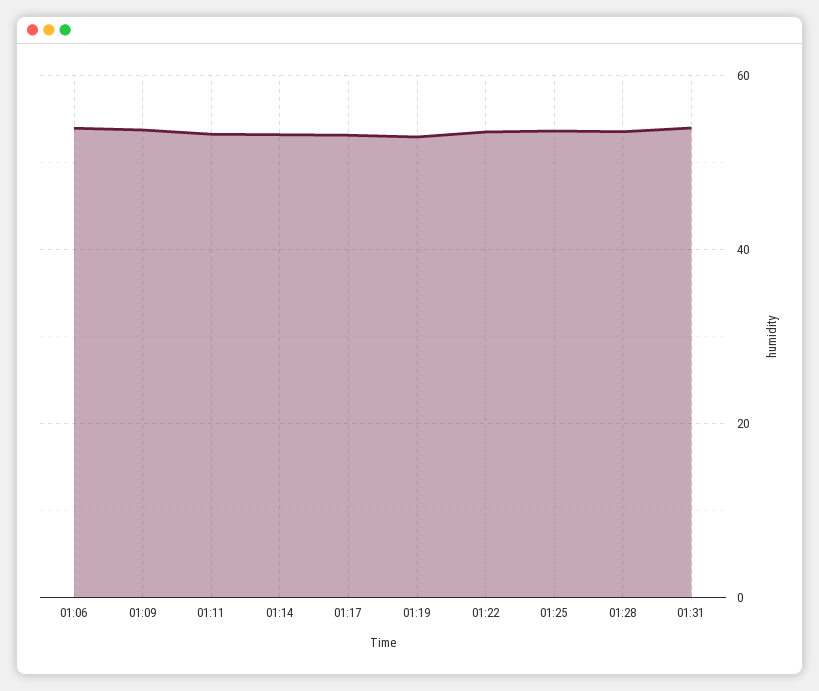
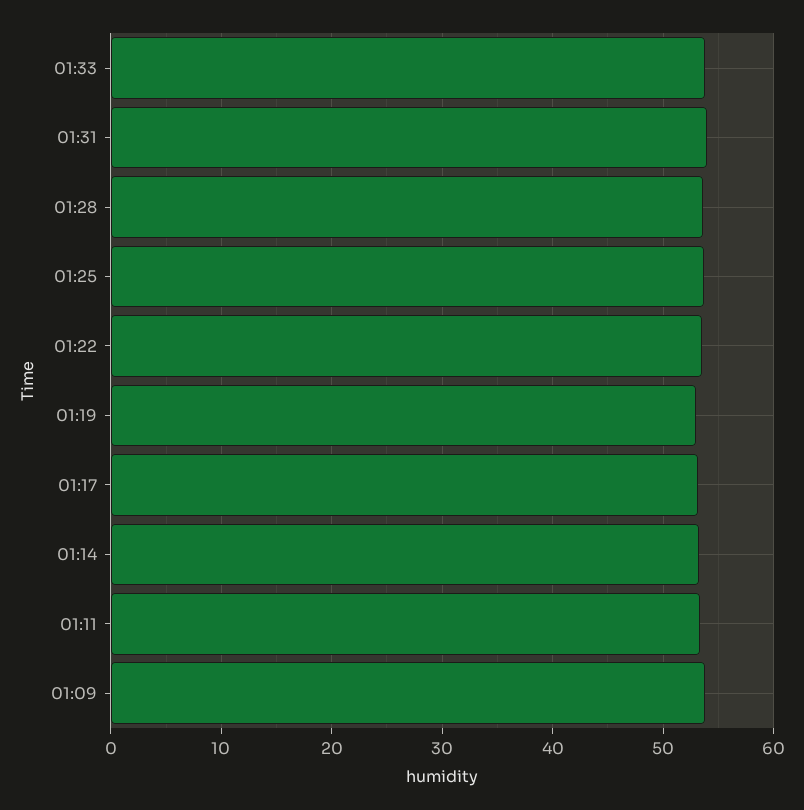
01:06: 54 -> none
01:33: none -> 54

